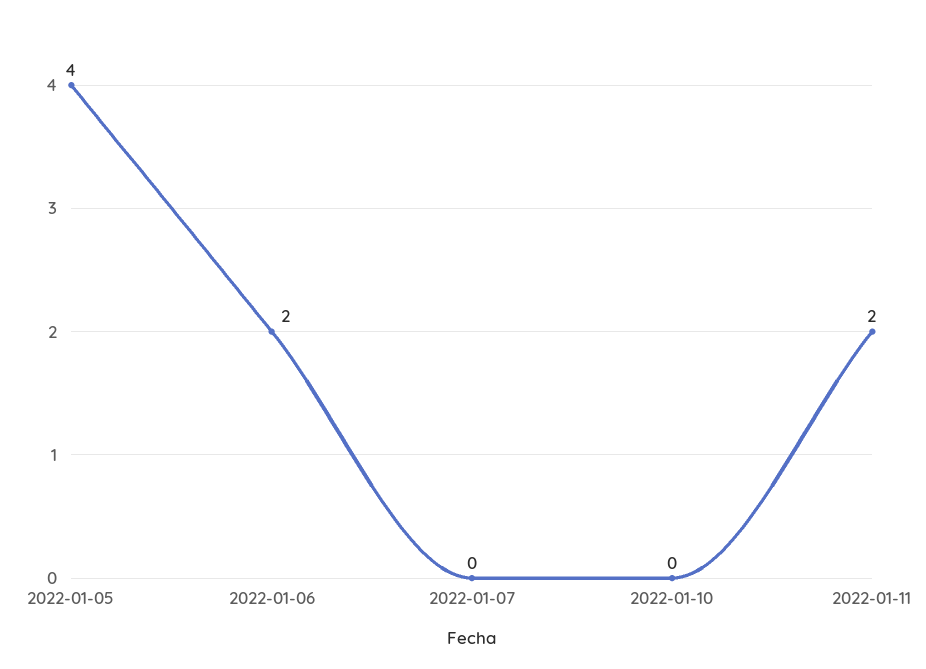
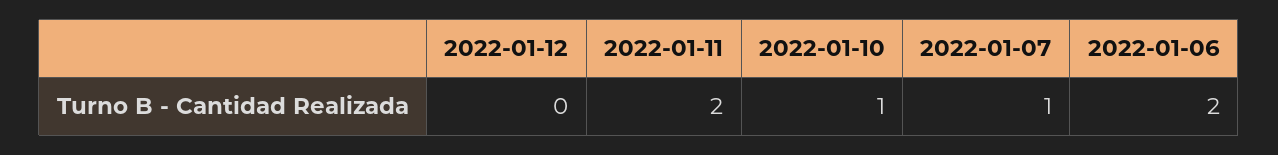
2022-01-05: 4 -> none
2022-01-07: 0 -> 1
2022-01-10: 0 -> 1
2022-01-12: none -> 0

